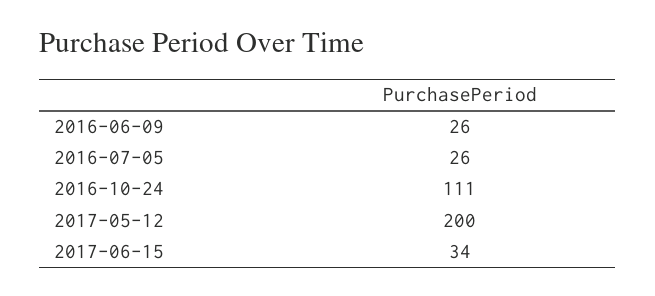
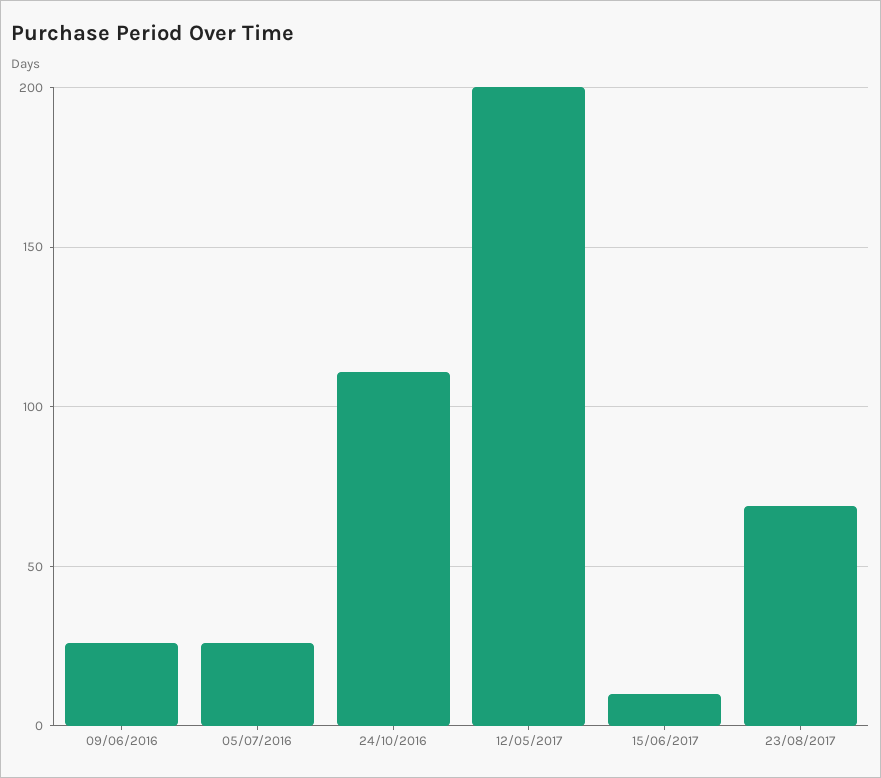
2017-06-15: 34 -> 10
23/08/2017: none -> 70

